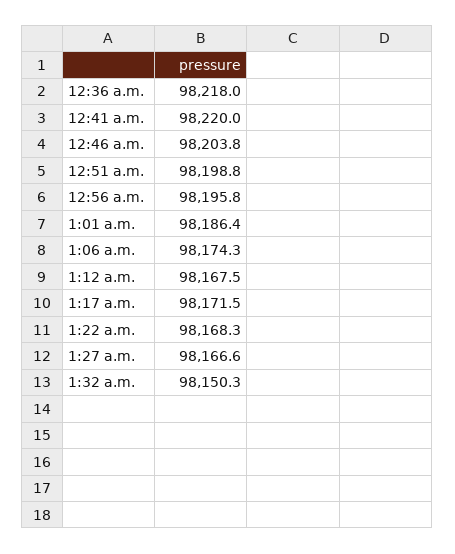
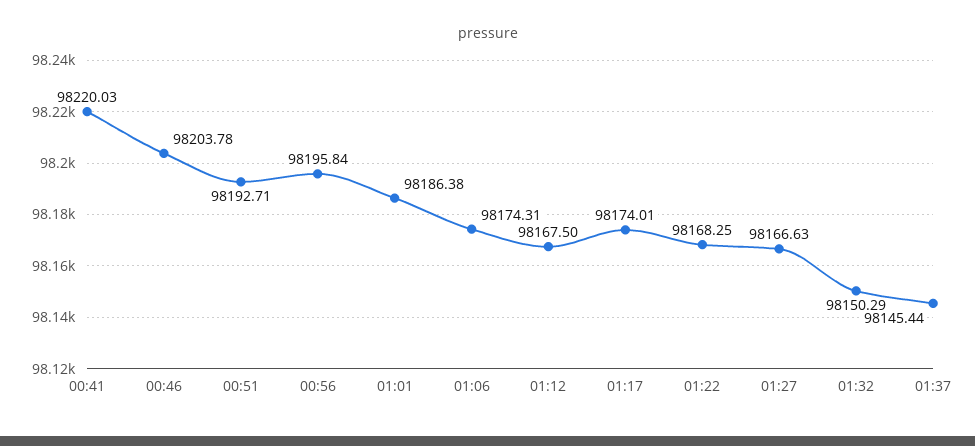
12:36 a.m.: 98218 -> none
12:51 a.m.: 98198.8 -> 98192.71
1:17 a.m.: 98171.5 -> 98174.01
01:37: none -> 98145.44

